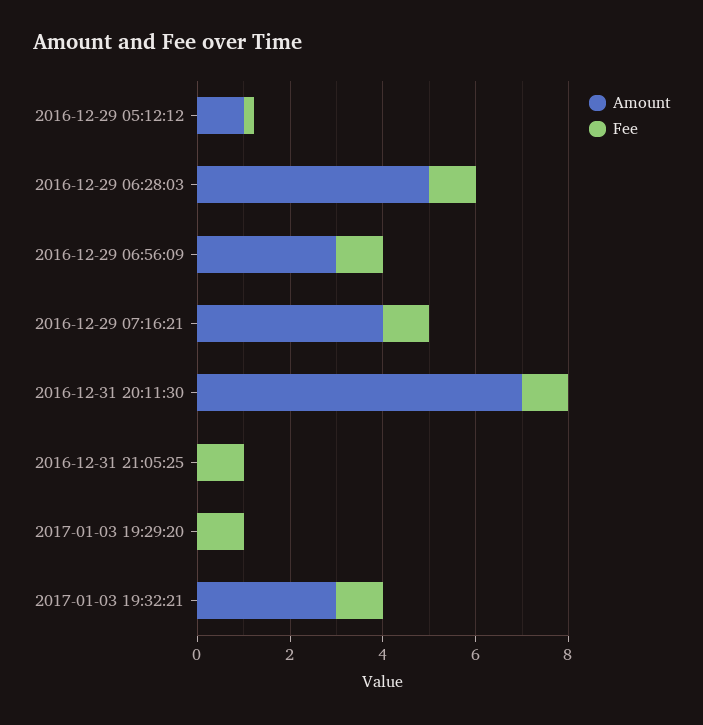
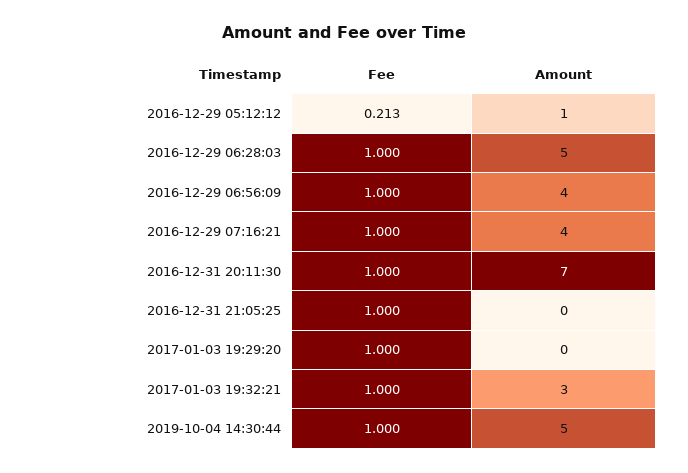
Amount, 2016-12-29 06:56:09: 3 -> 4
Fee, 2019-10-04 14:30:44: none -> 1
Amount, 2019-10-04 14:30:44: none -> 5

